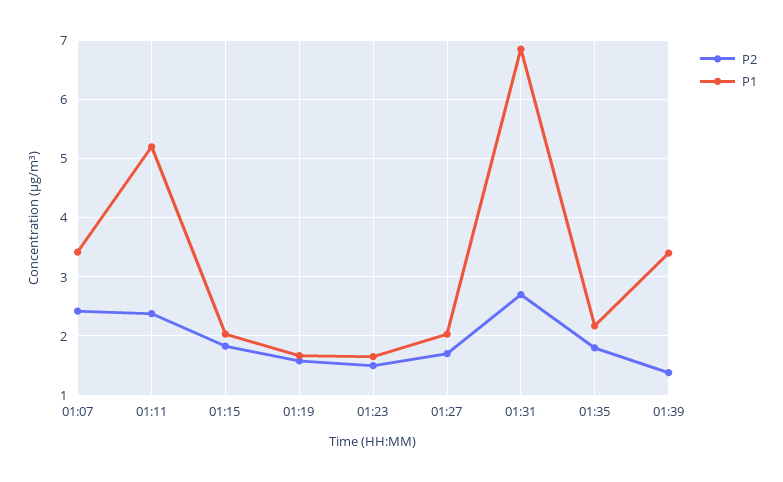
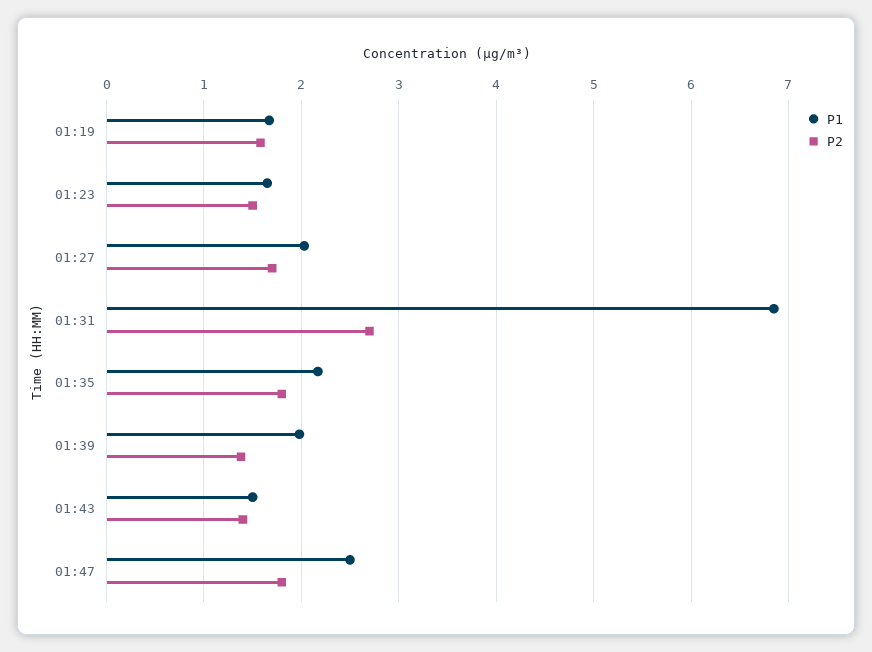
P2, 01:07: 2.4 -> none
P1, 01:07: 3.4 -> none
P2, 01:11: 2.4 -> none
P1, 01:11: 5.2 -> none
P2, 01:15: 1.8 -> none
P1, 01:15: 2 -> none
P1, 01:39: 3.4 -> 2
P1, 01:43: none -> 1.5
P2, 01:43: none -> 1.4
P1, 01:47: none -> 2.5
P2, 01:47: none -> 1.8

